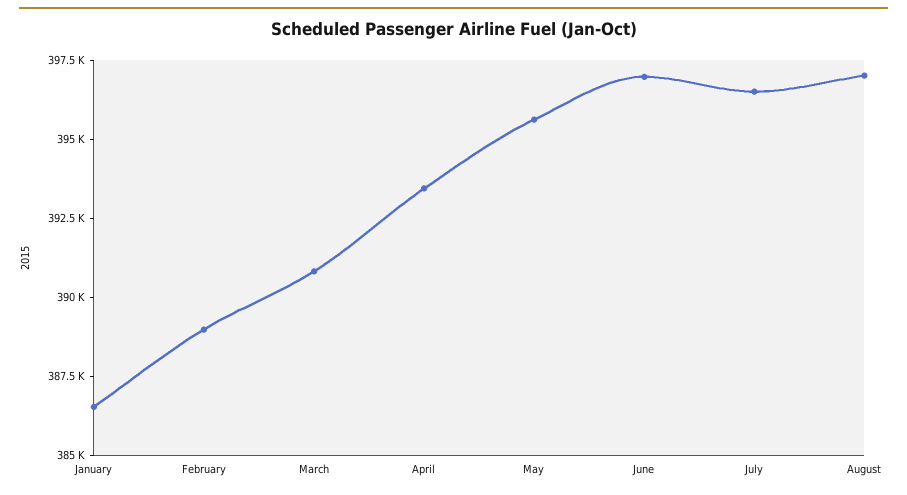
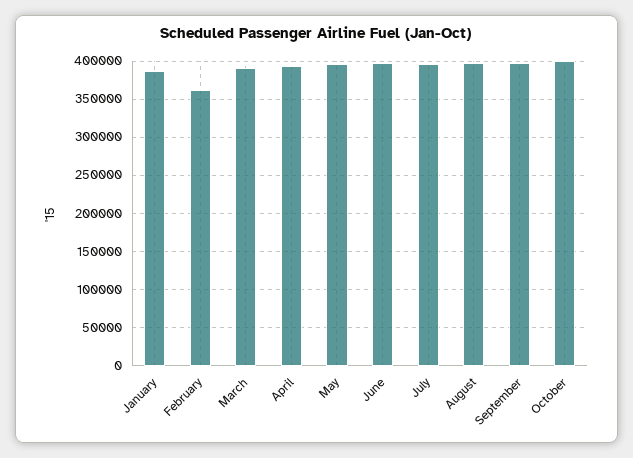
February: 389000 -> 360000
September: none -> 400000
October: none -> 400000

